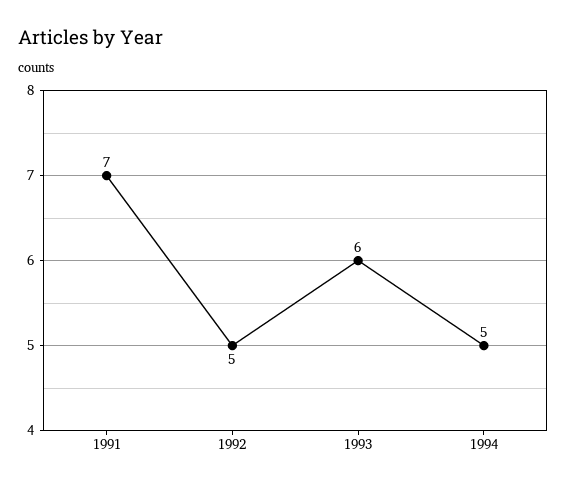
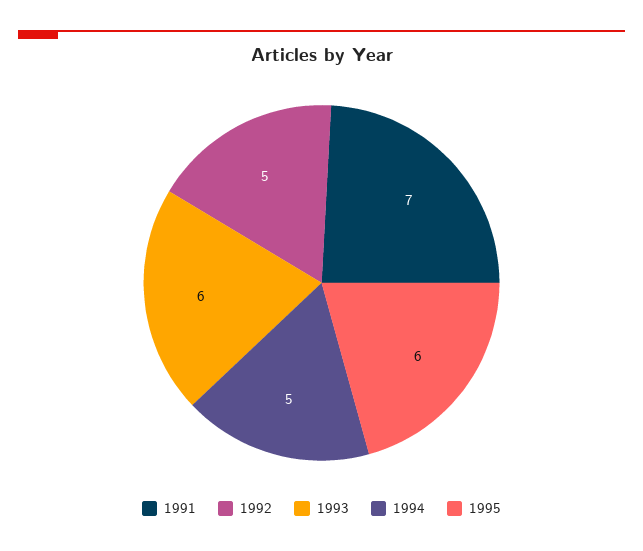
1995: none -> 6

